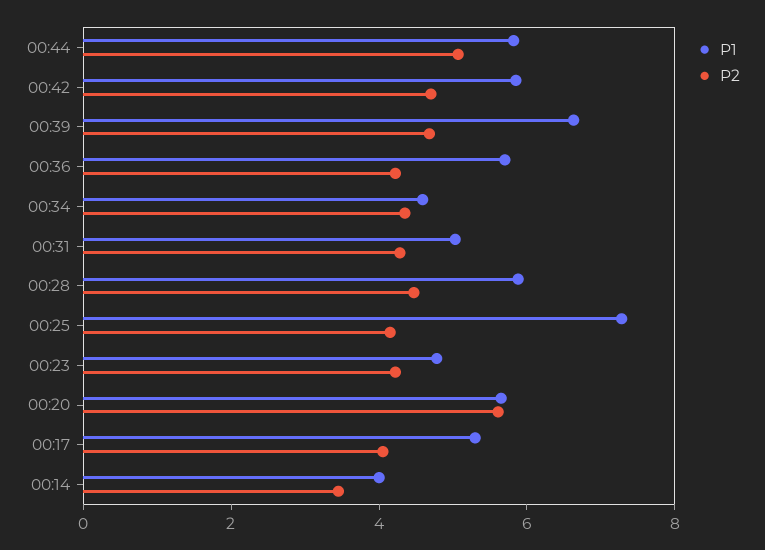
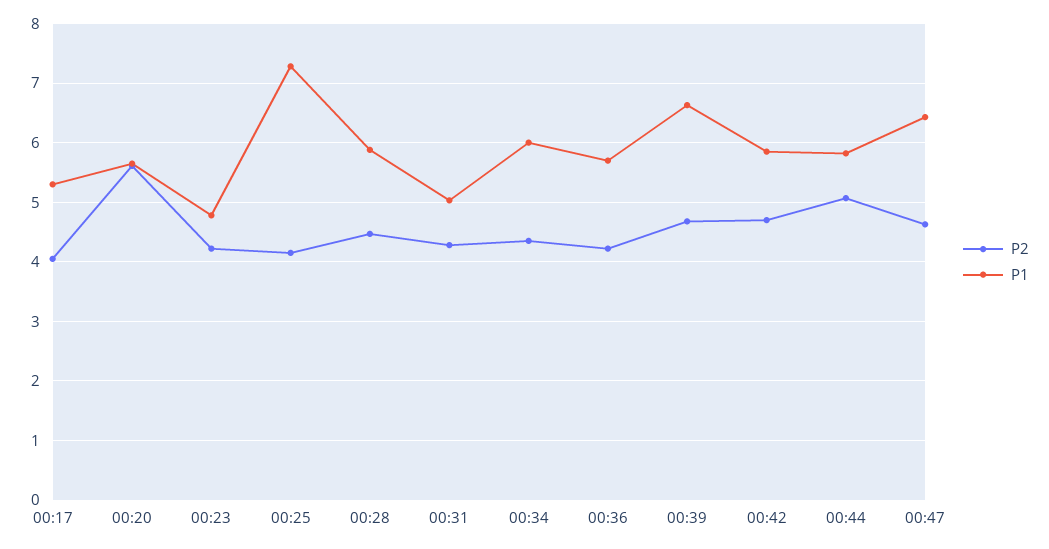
P1, 00:34: 4.5 -> 6
P1, 00:14: 4 -> none
P2, 00:14: 3.5 -> none
P2, 00:47: none -> 4.6
P1, 00:47: none -> 6.4

